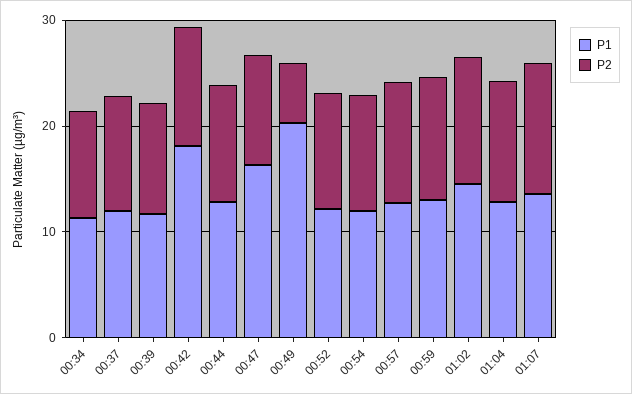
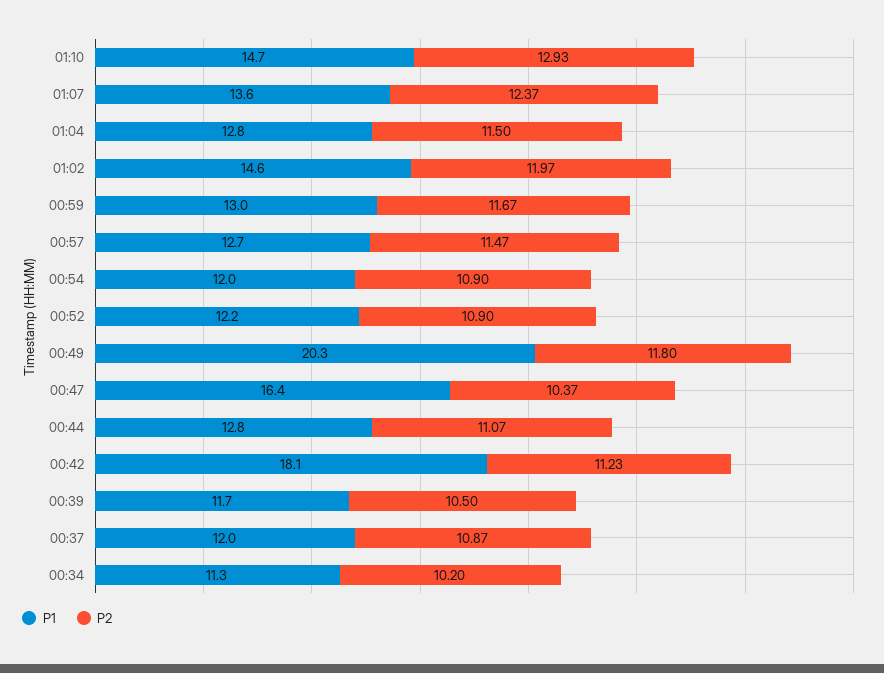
P2, 00:49: 6 -> 11.8
P1, 01:10: none -> 14.7
P2, 01:10: none -> 12.93

